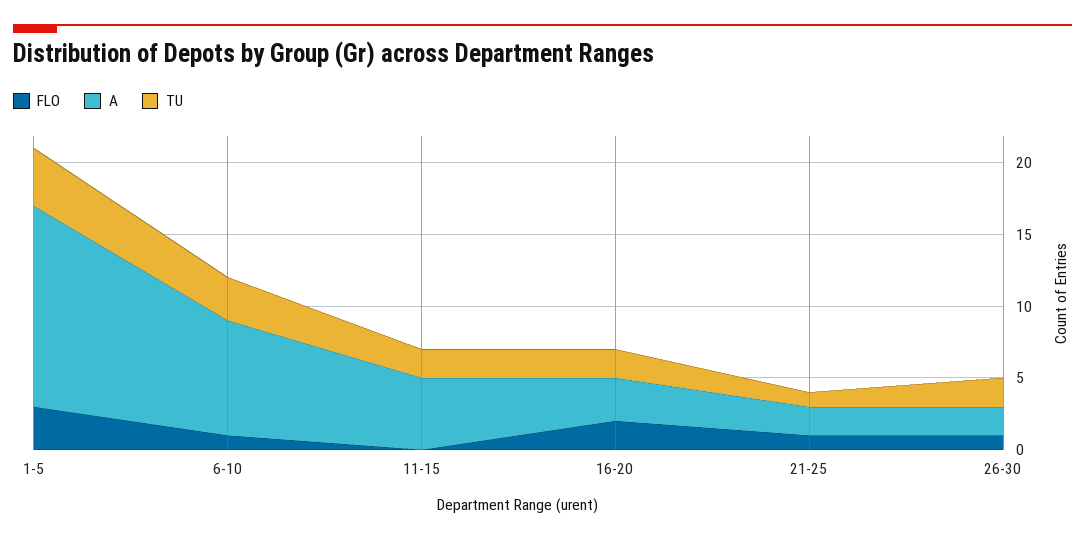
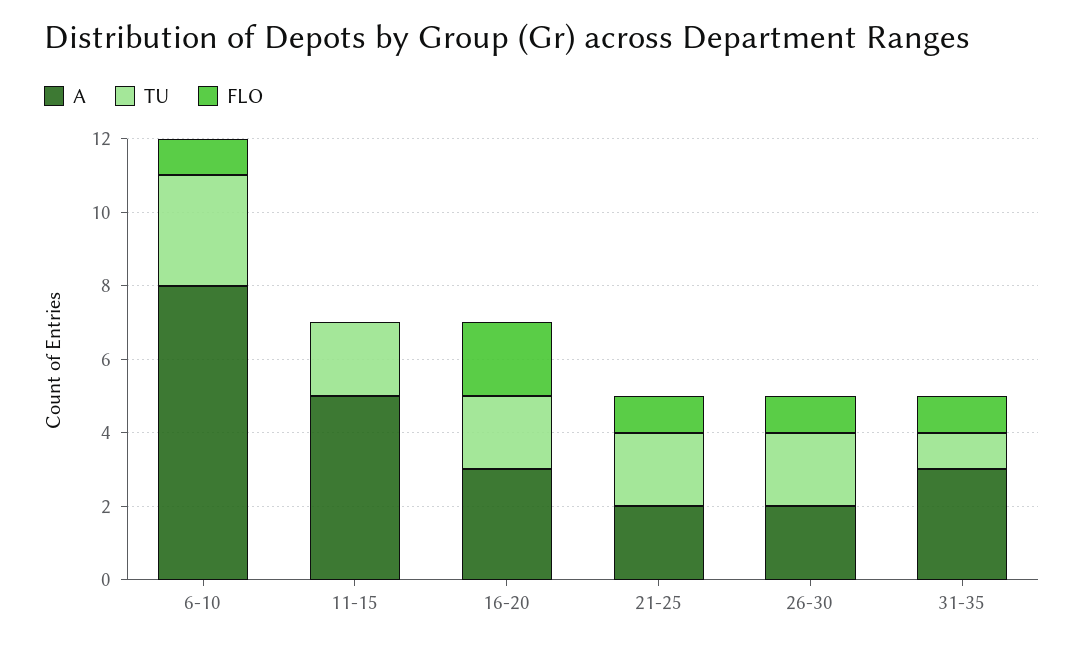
FLO, 1-5: 3 -> none
A, 1-5: 14 -> none
TU, 1-5: 4 -> none
TU, 21-25: 1 -> 2
A, 31-35: none -> 3
TU, 31-35: none -> 1
FLO, 31-35: none -> 1

